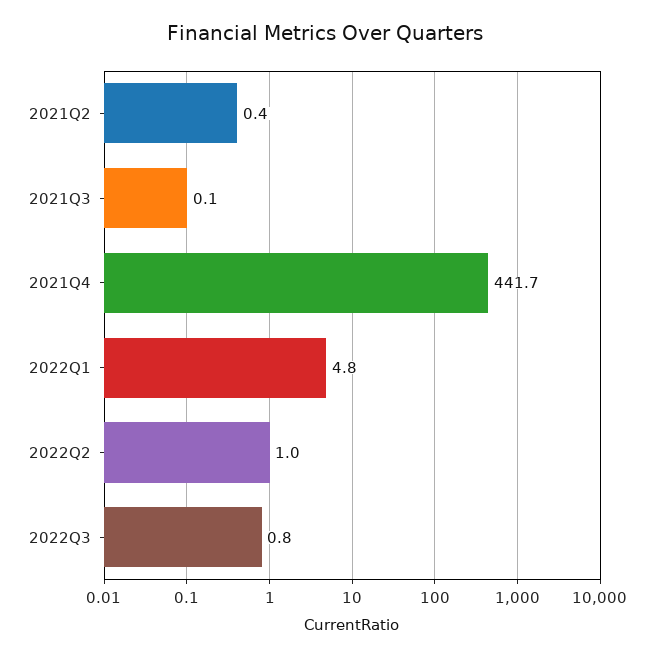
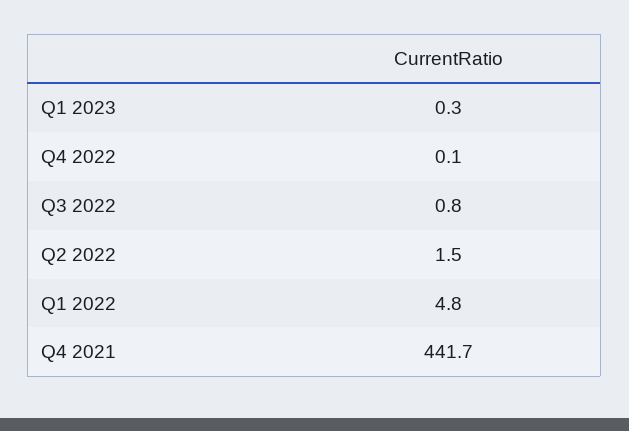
2021Q2: 0.4 -> none
2021Q3: 0.1 -> none
2022Q2: 1 -> 1.5
Q1 2023: none -> 0.3
Q4 2022: none -> 0.1

